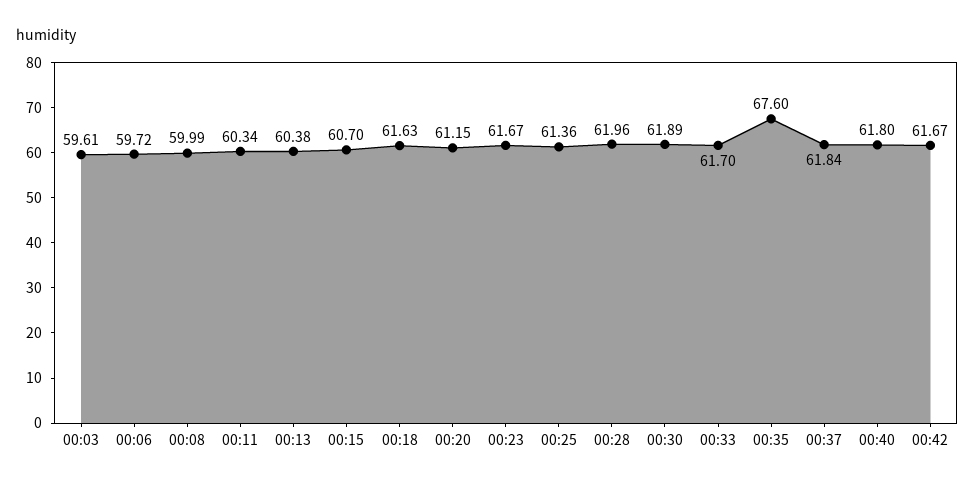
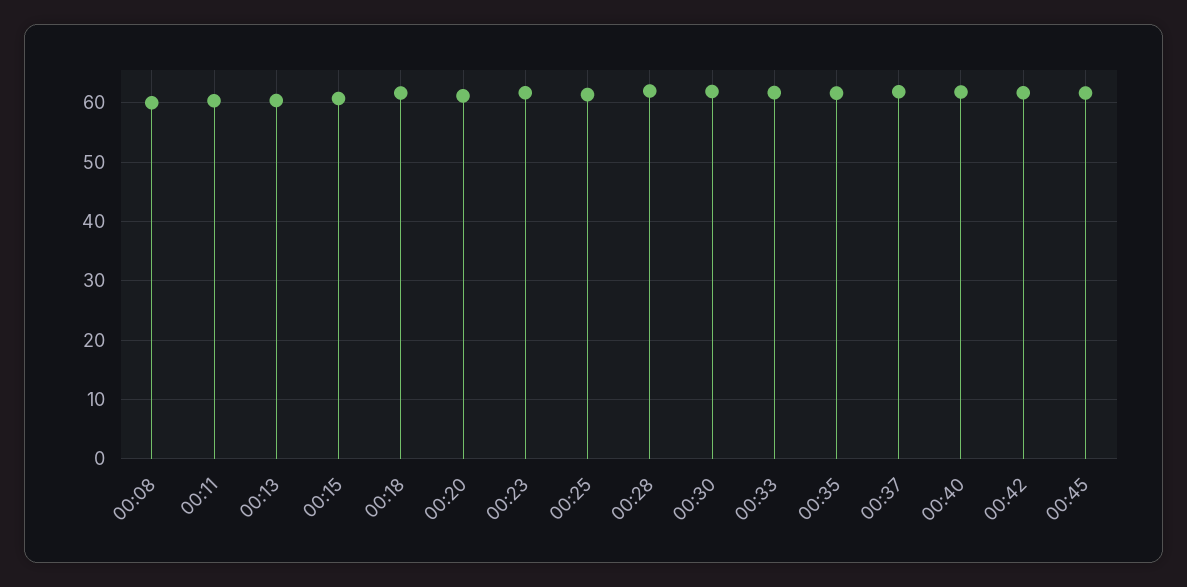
00:03: 59.61 -> none
00:06: 59.72 -> none
00:35: 67.6 -> 62
00:45: none -> 62

